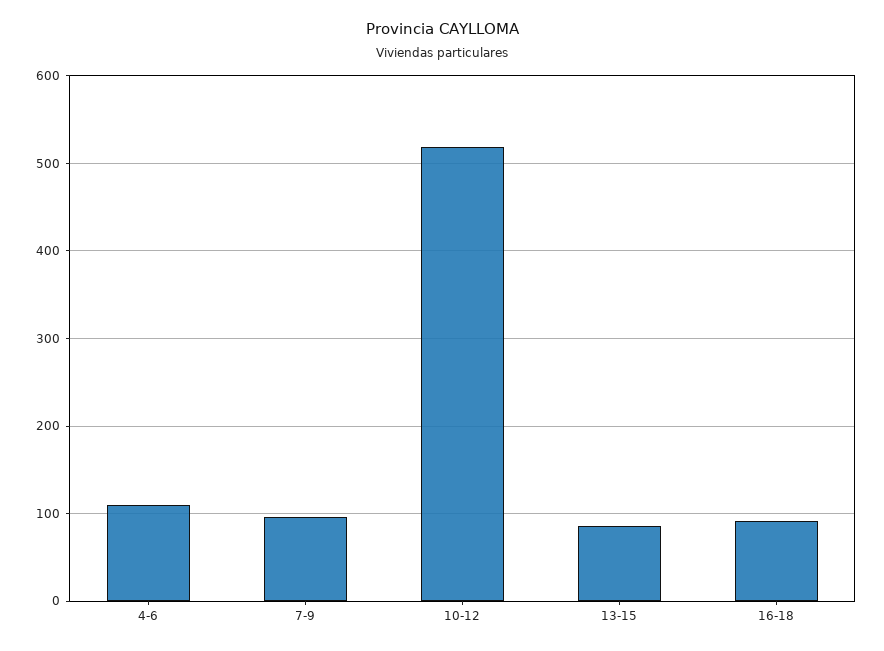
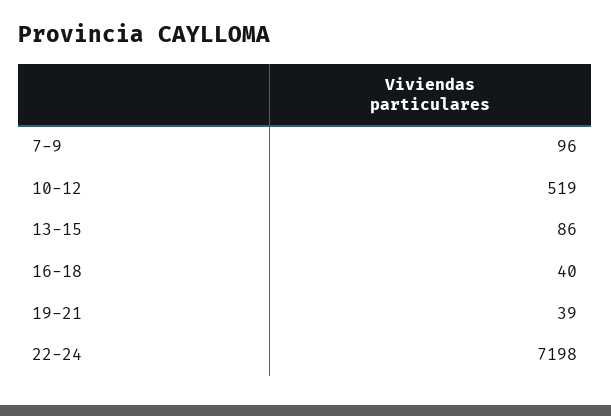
4-6: 110 -> none
16-18: 90 -> 40
19-21: none -> 39
22-24: none -> 7198

